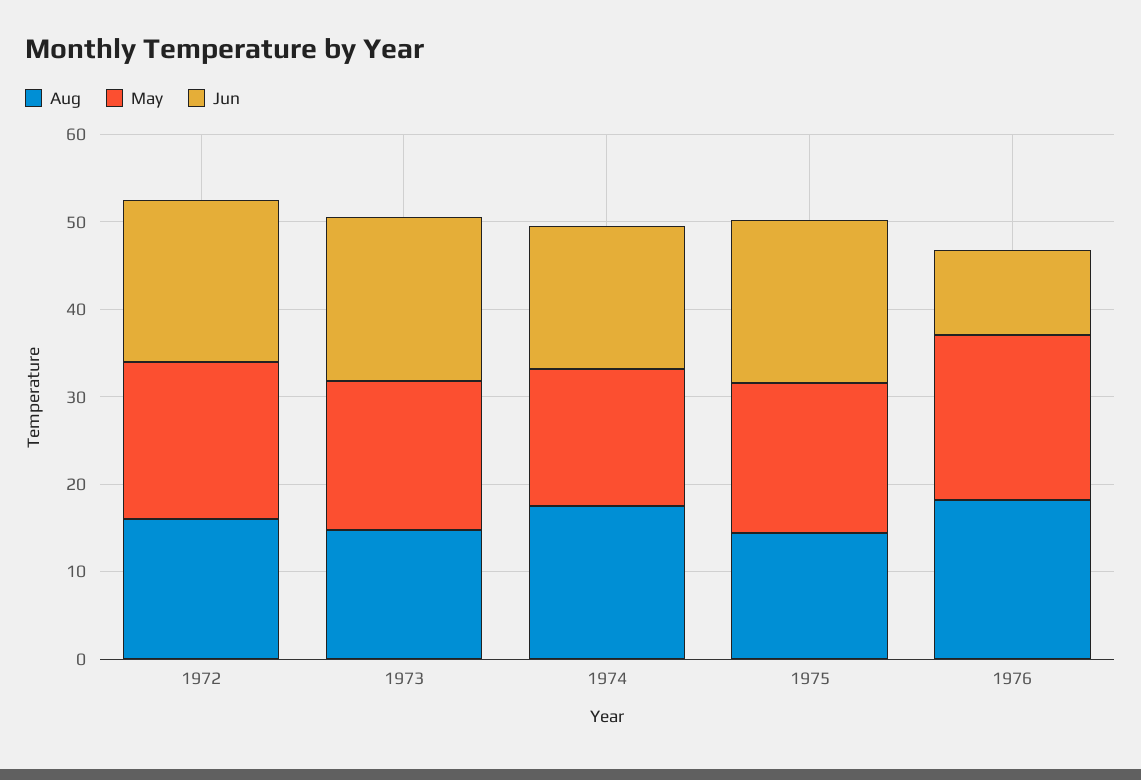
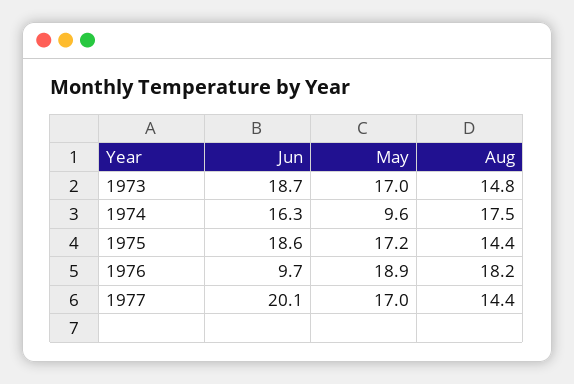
Aug, 1972: 16 -> none
May, 1972: 18 -> none
Jun, 1972: 18 -> none
May, 1974: 16 -> 9.6
Jun, 1977: none -> 20.1
May, 1977: none -> 17
Aug, 1977: none -> 14.4

